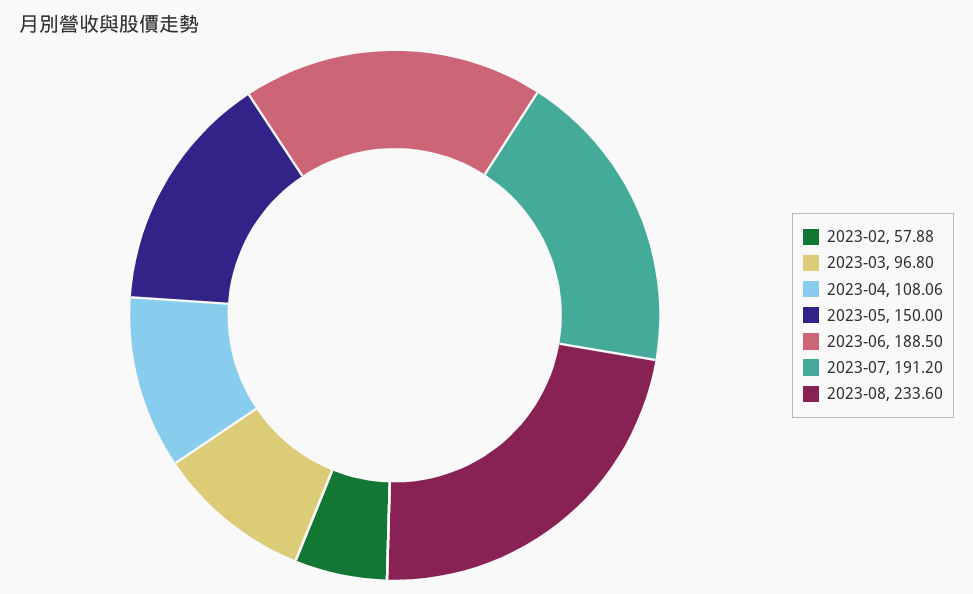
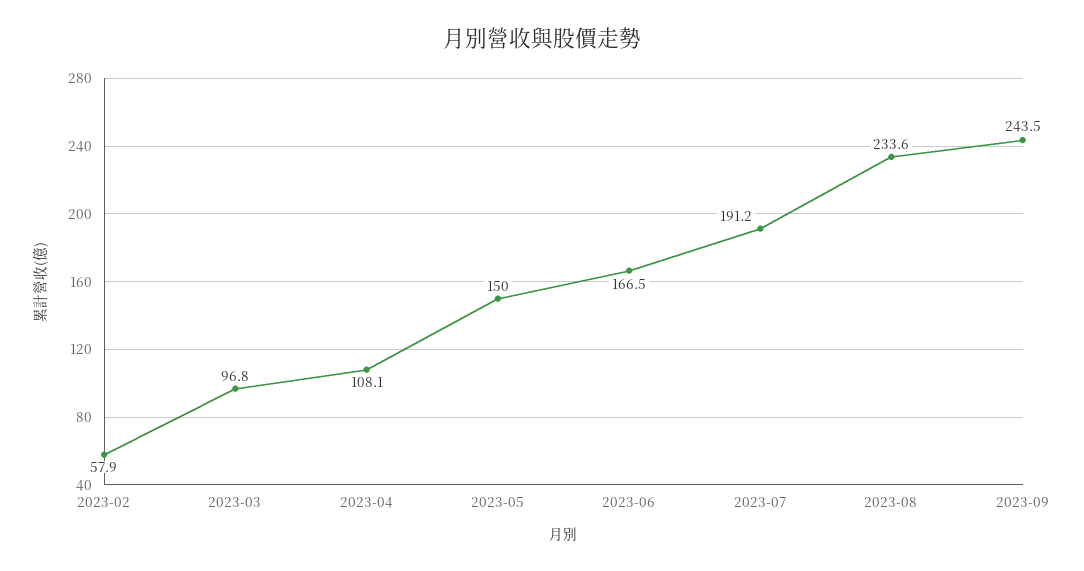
2023-06: 188.5 -> 166.5
2023-09: none -> 243.5

